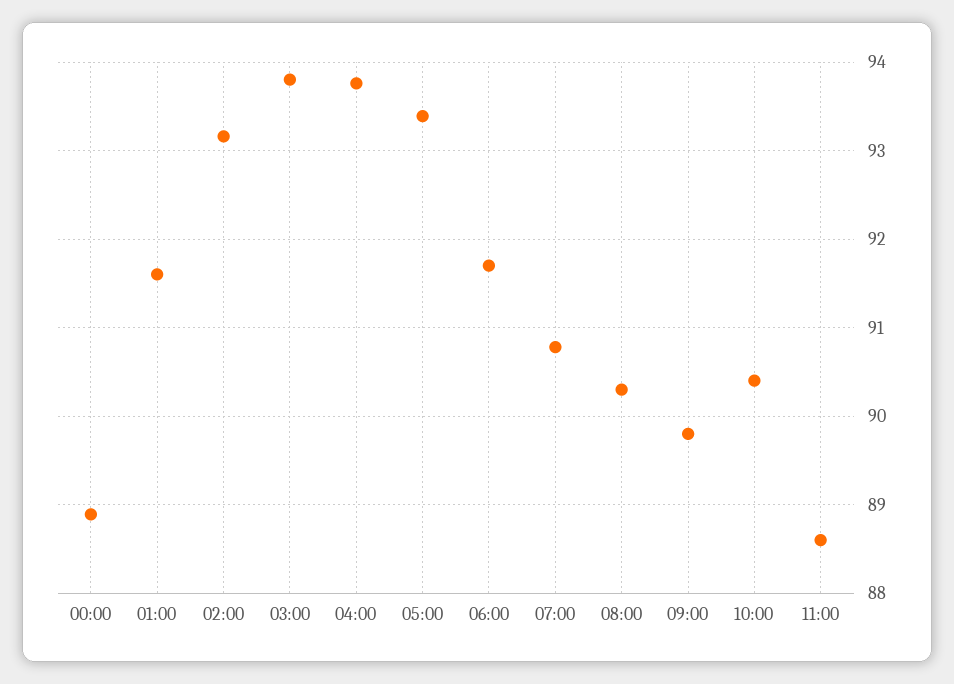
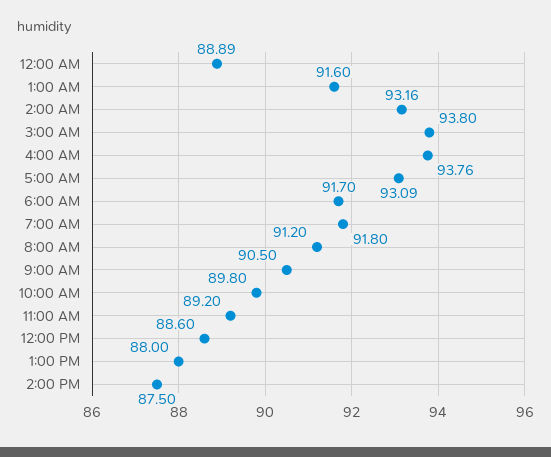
05:00: 93.4 -> 93.09
07:00: 90.8 -> 91.8
08:00: 90.3 -> 91.2
09:00: 89.8 -> 90.5
10:00: 90.4 -> 89.8
11:00: 88.6 -> 89.2
12:00 PM: none -> 88.6
1:00 PM: none -> 88
2:00 PM: none -> 87.5

